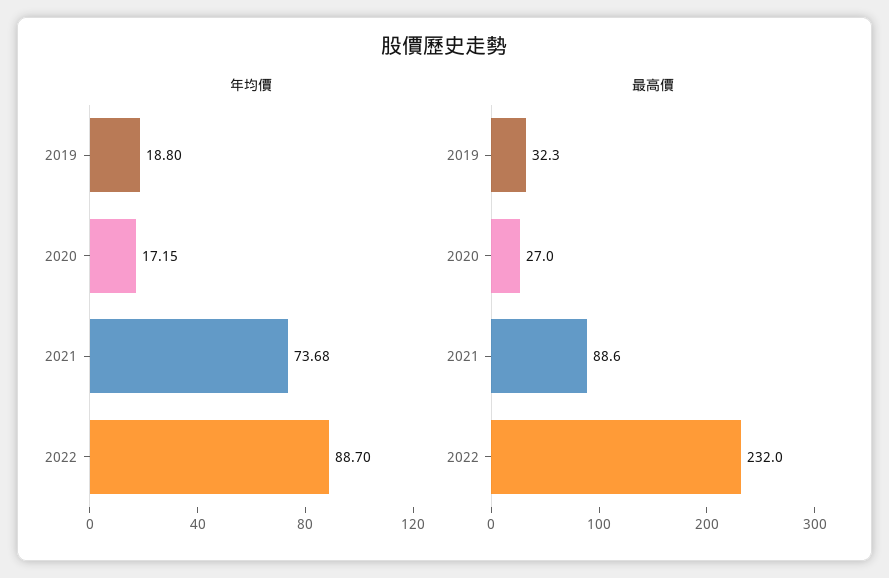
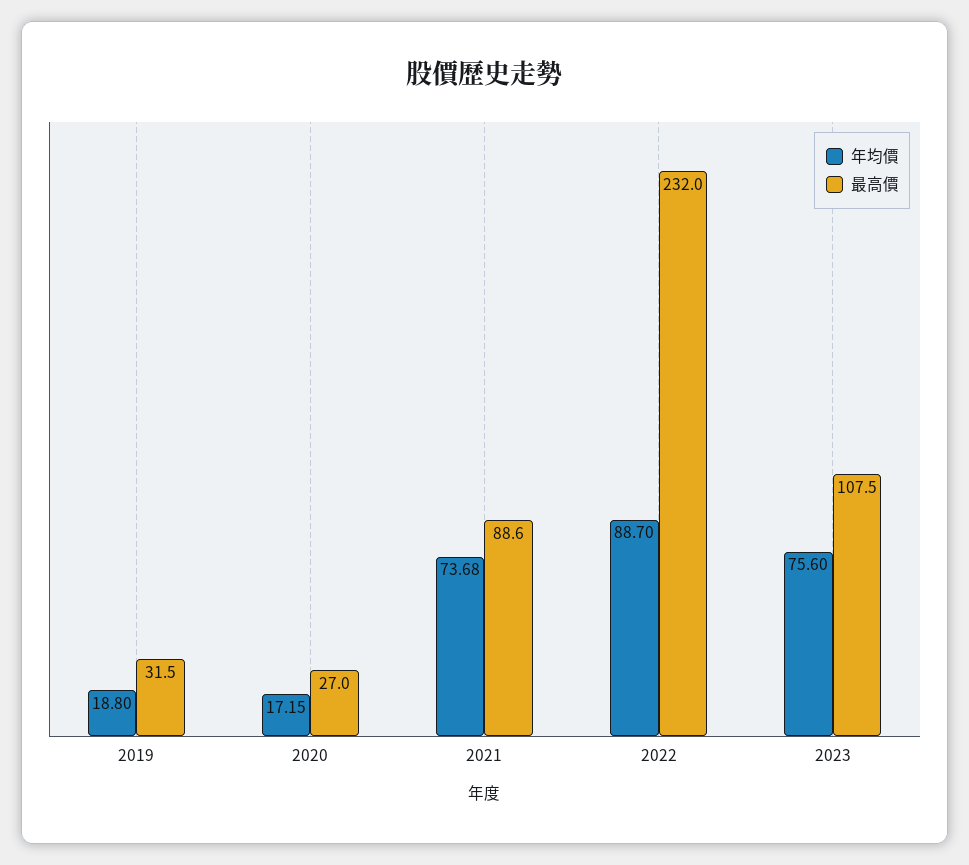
最高價, 2019: 32.3 -> 31.5
年均價, 2023: none -> 75.6
最高價, 2023: none -> 107.5

